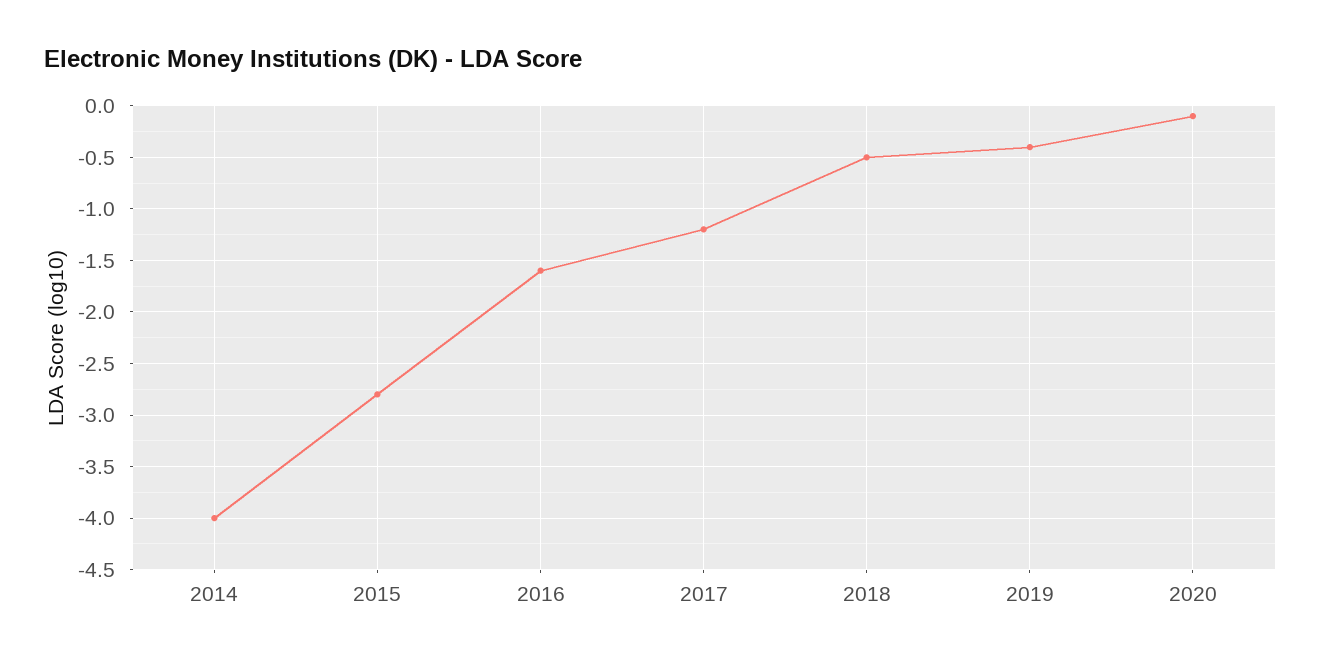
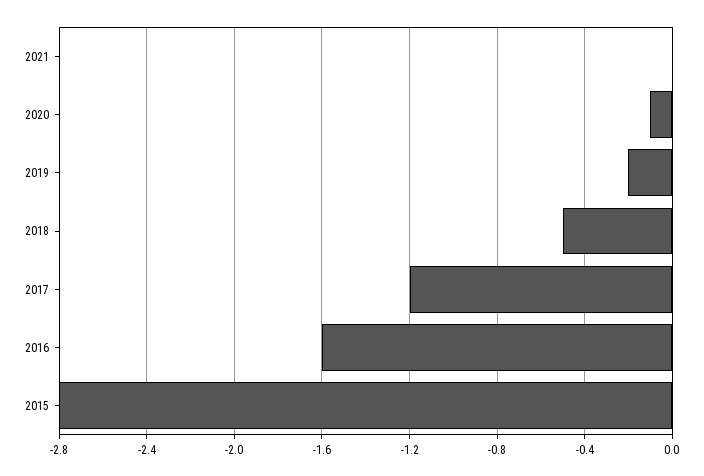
2014: -4 -> none
2019: -0.4 -> -0.2
2021: none -> 0

